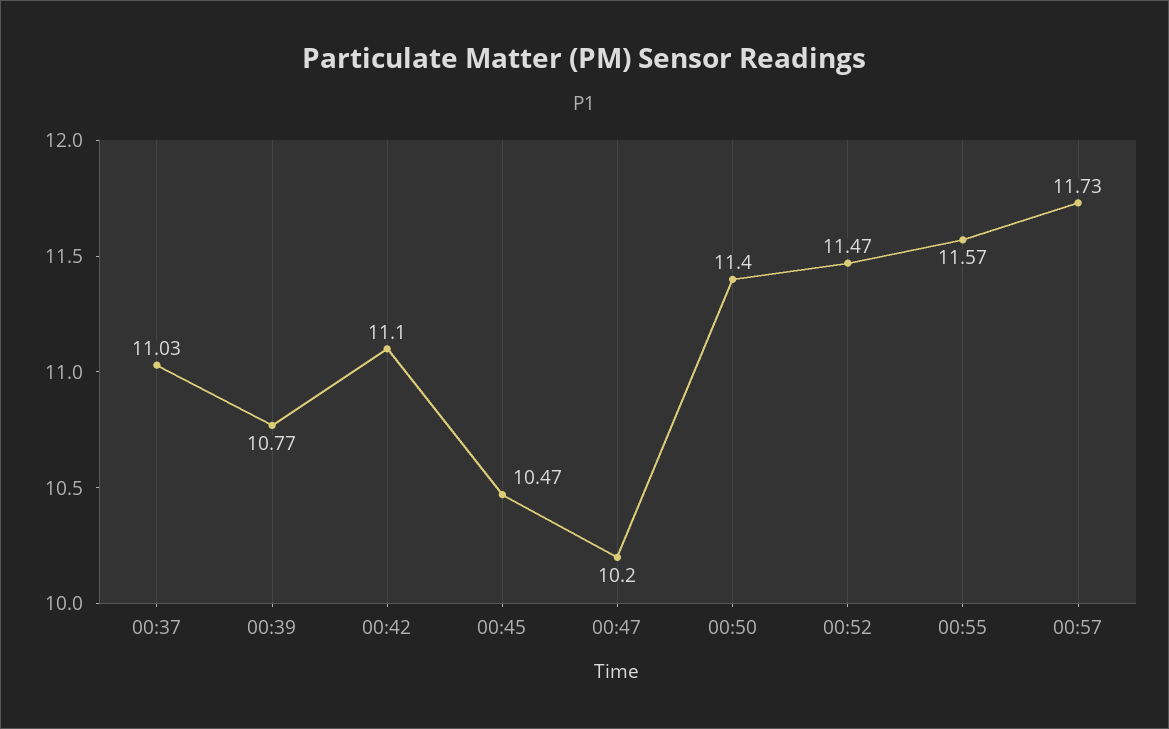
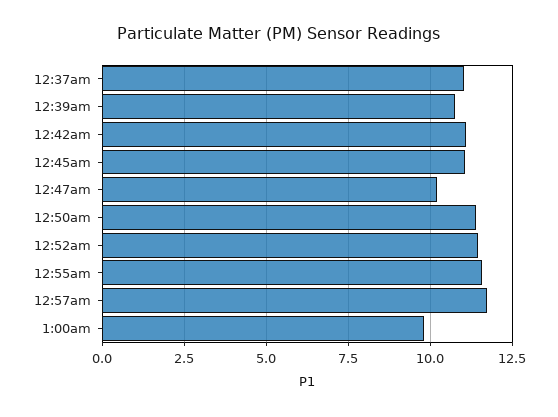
00:45: 10.47 -> 11
1:00am: none -> 9.75

